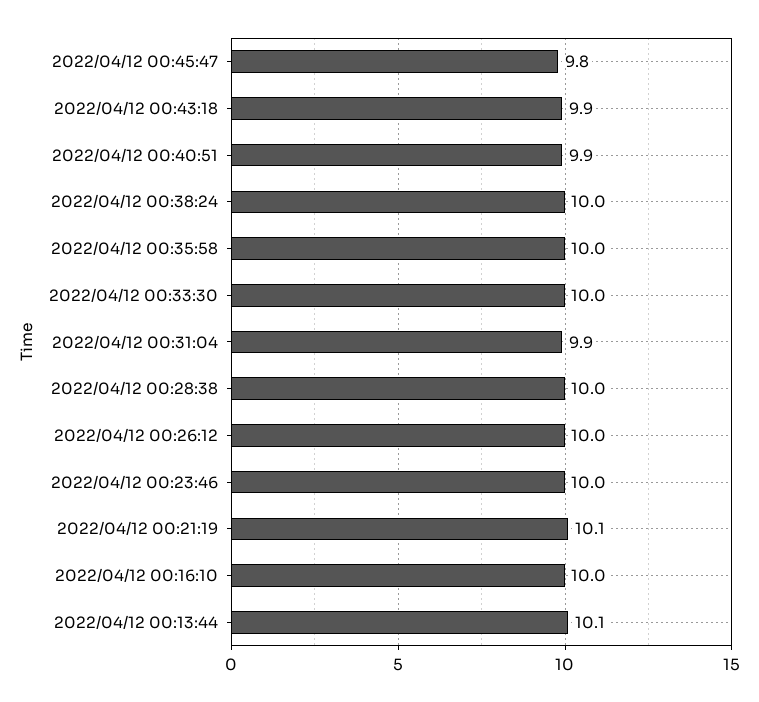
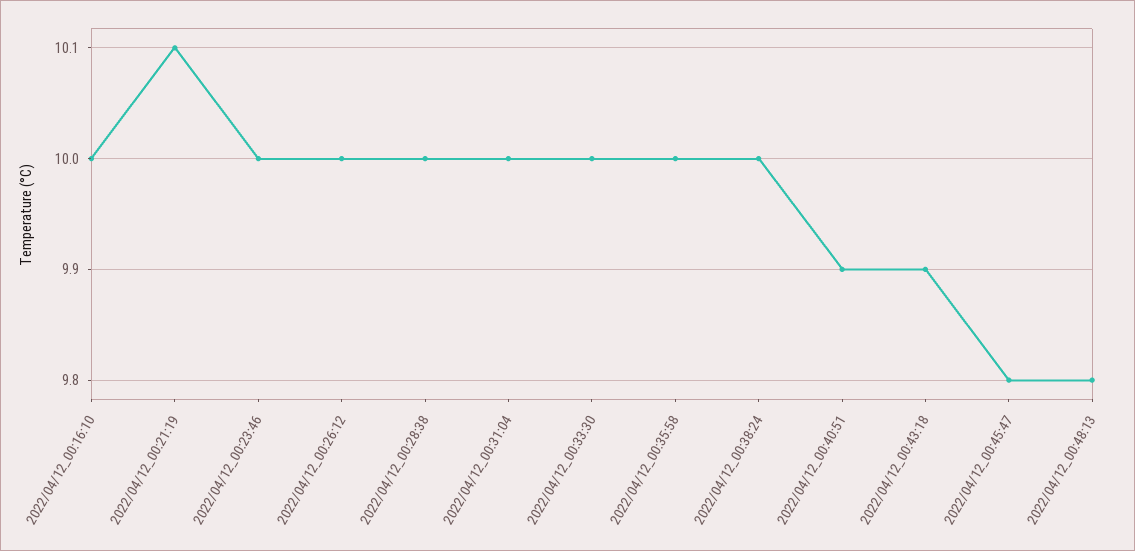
2022/04/12 00:31:04: 9.9 -> 10
2022/04/12 00:13:44: 10.1 -> none
2022/04/12_00:48:13: none -> 9.8

